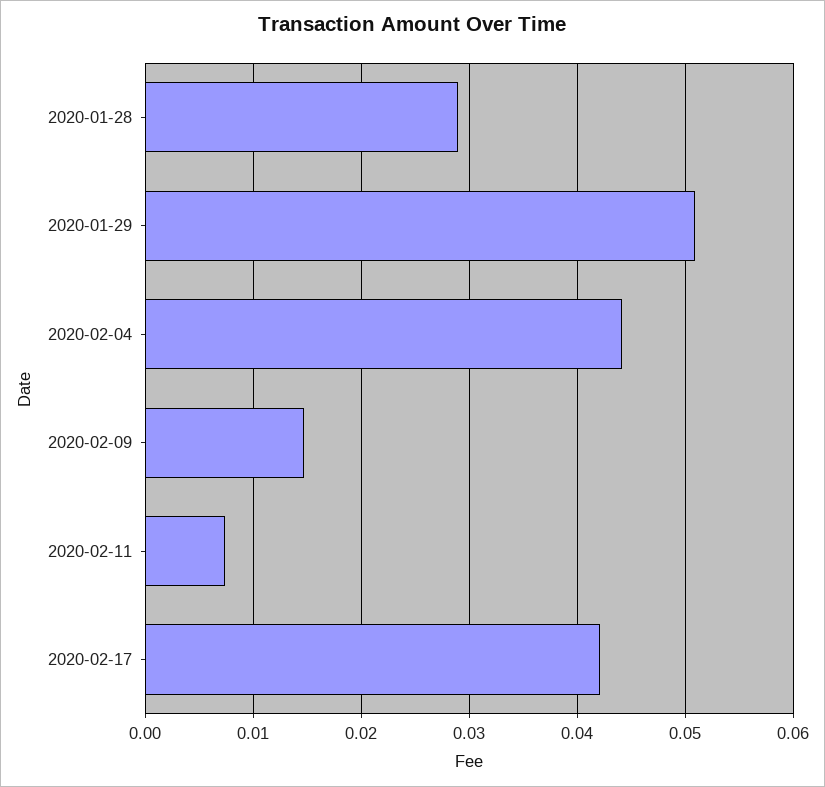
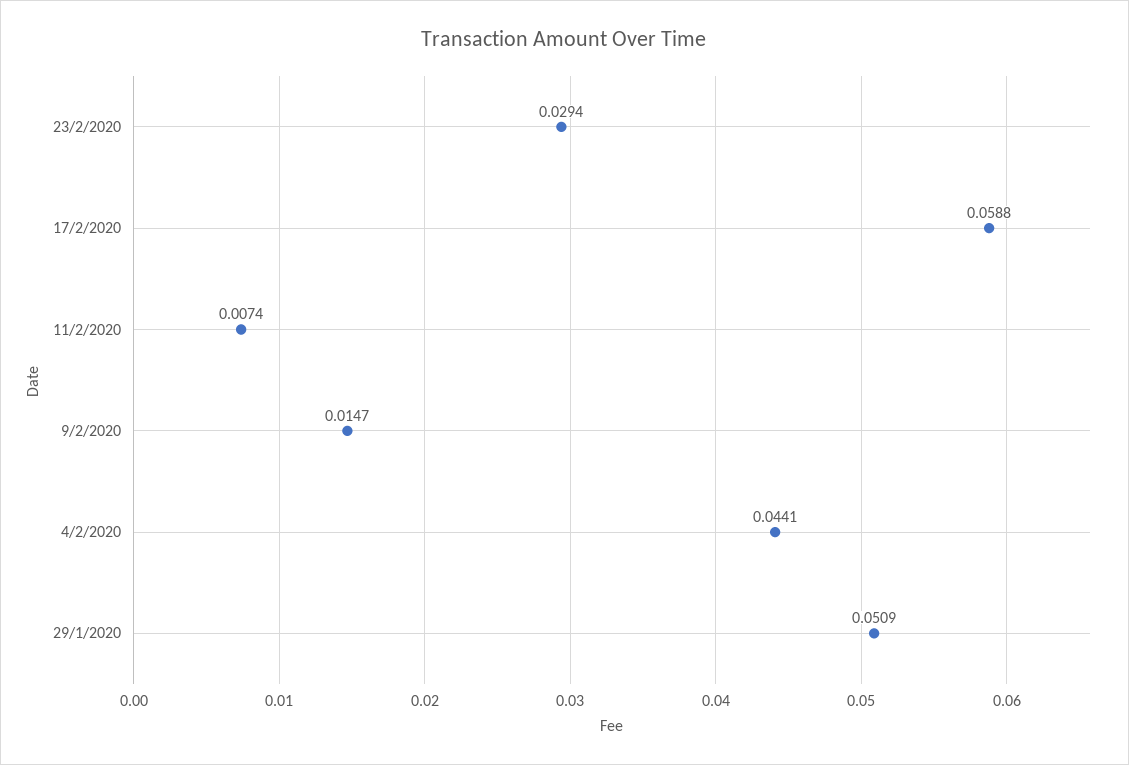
2020-01-28: 0.029 -> none
2020-02-17: 0.042 -> 0.0588
23/2/2020: none -> 0.0294

